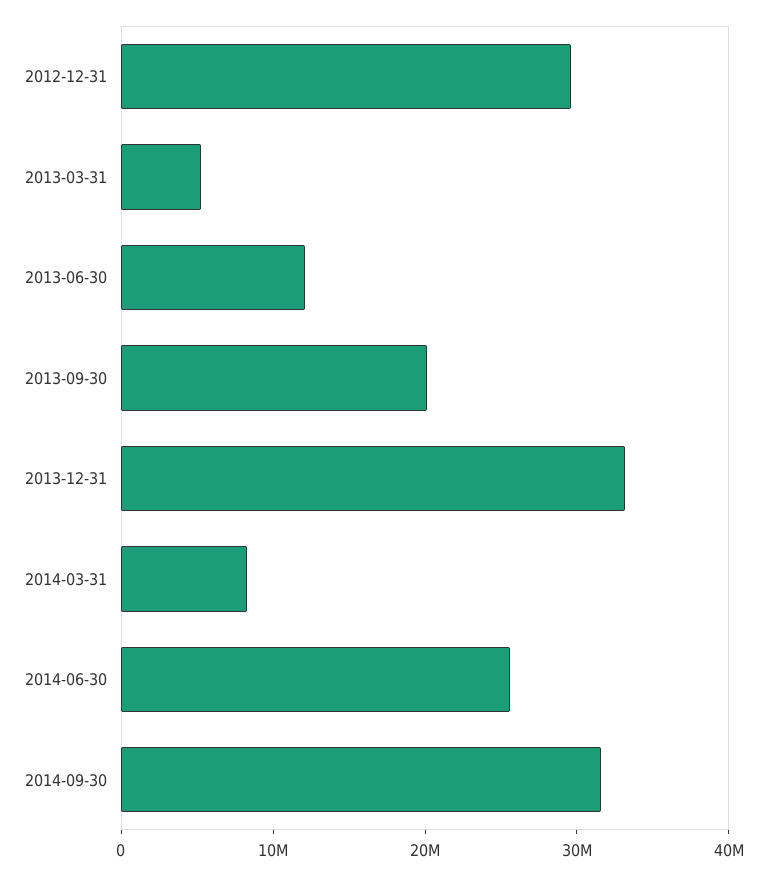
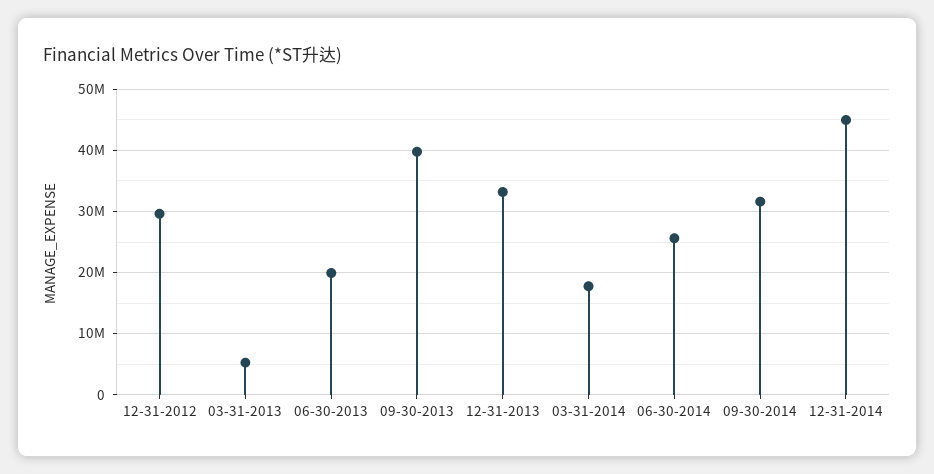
2013-06-30: 12000000 -> 20000000
2013-09-30: 20000000 -> 40000000
2014-03-31: 8000000 -> 18000000
12-31-2014: none -> 45000000

